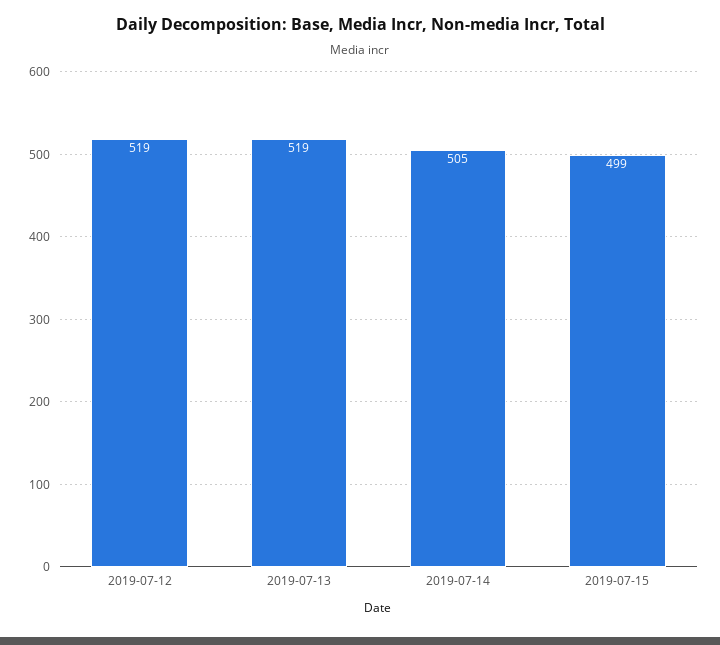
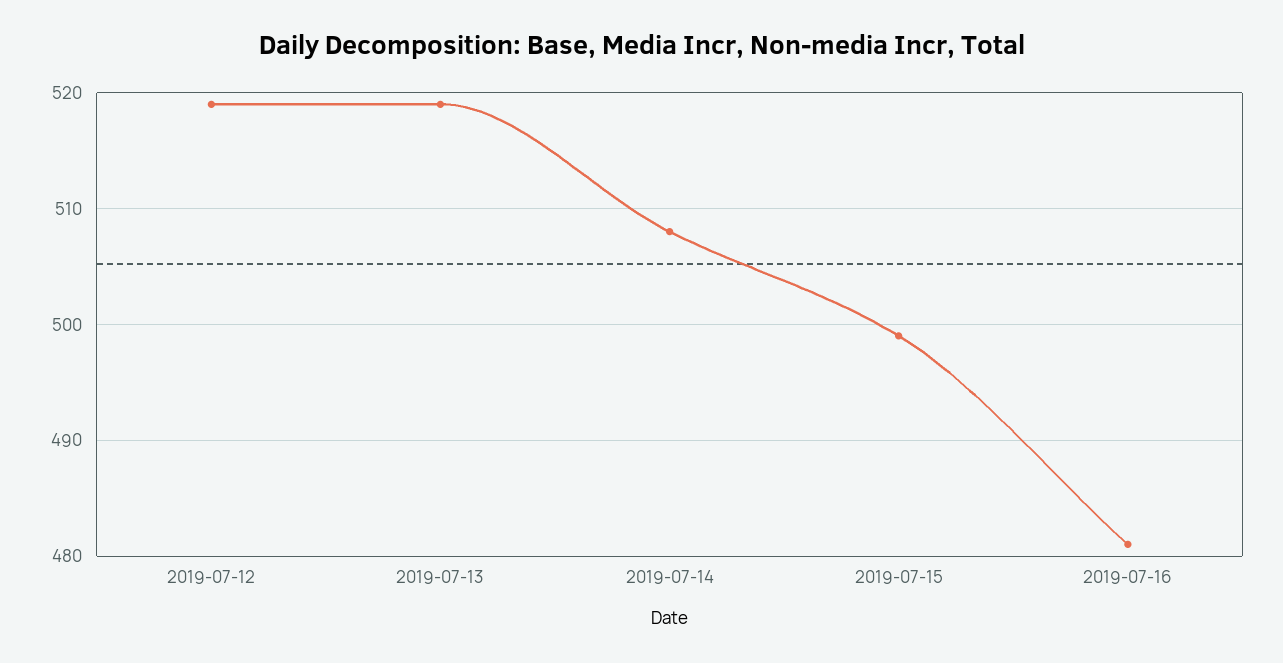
2019-07-14: 505 -> 508
2019-07-16: none -> 481

